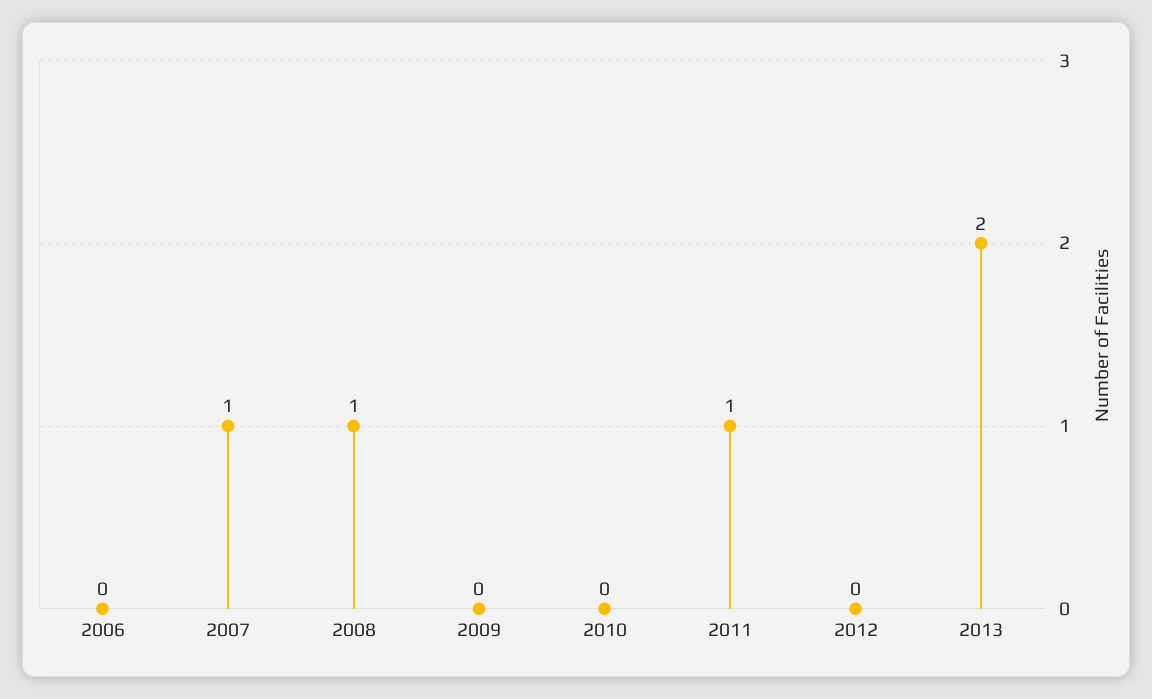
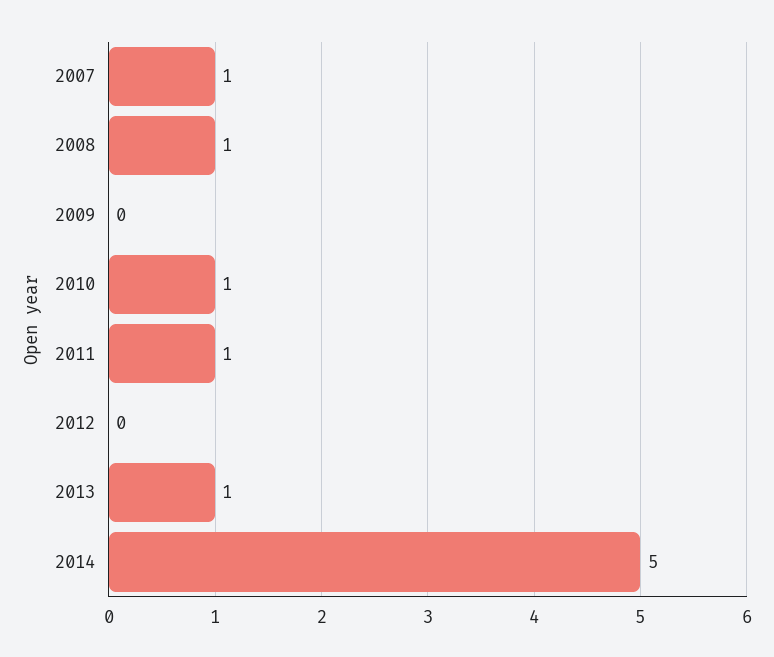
2006: 0 -> none
2010: 0 -> 1
2013: 2 -> 1
2014: none -> 5

